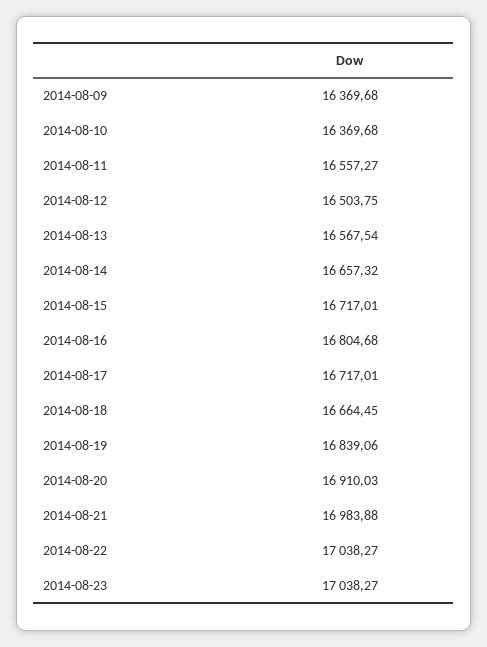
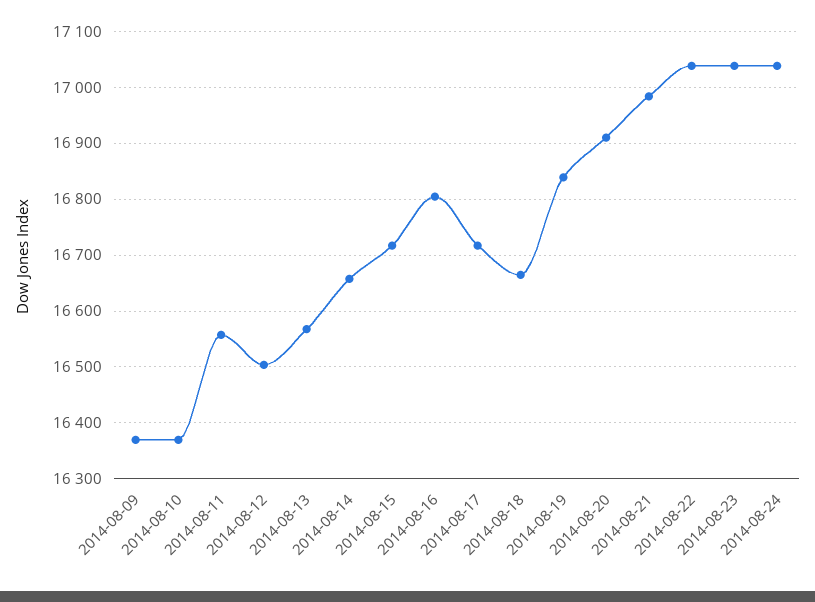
2014-08-24: none -> 17040

